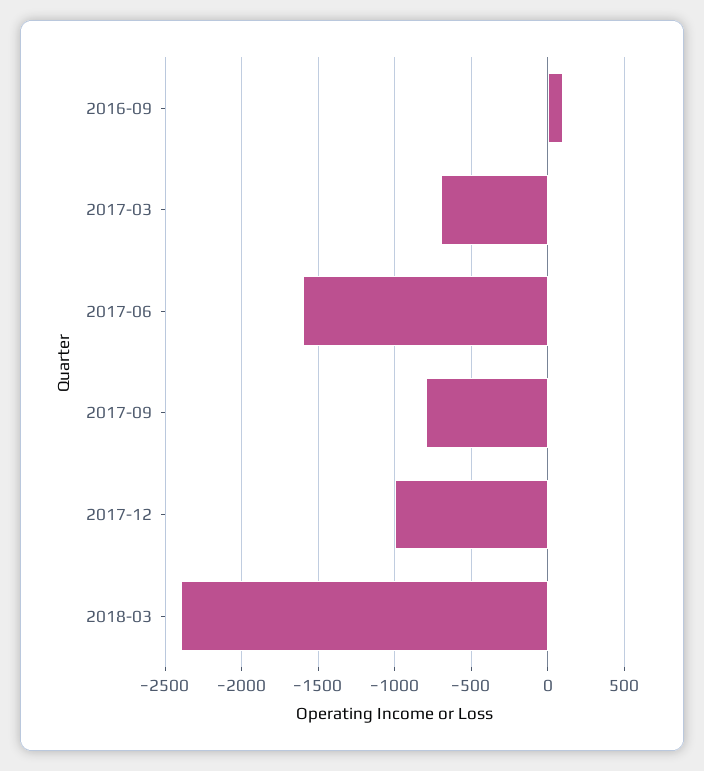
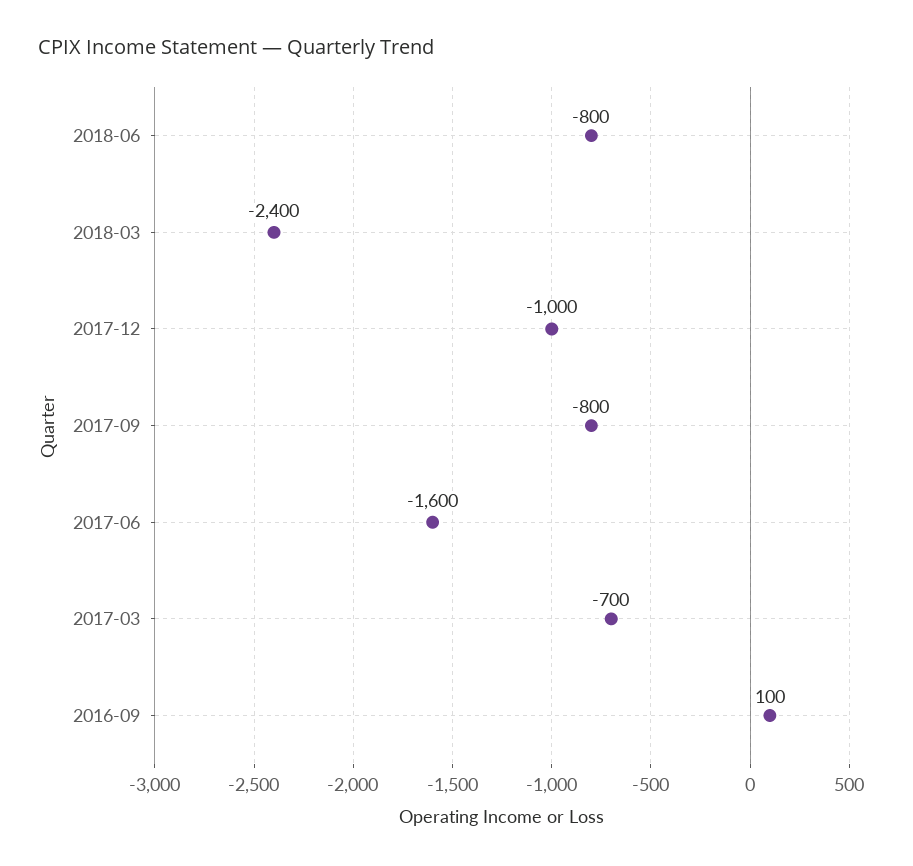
2018-06: none -> -800

